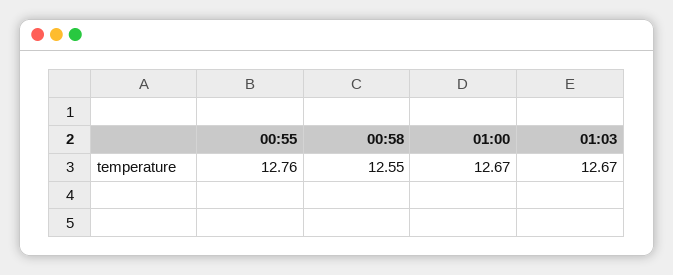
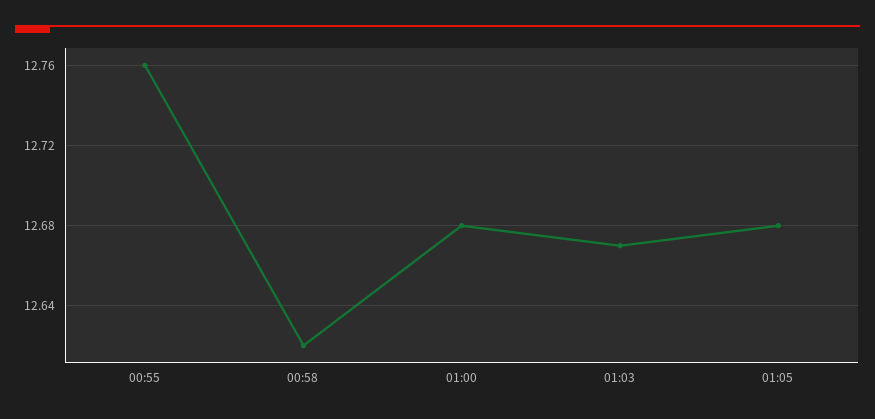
00:58: 12.55 -> 12.62
01:00: 12.67 -> 12.68
01:05: none -> 12.68

